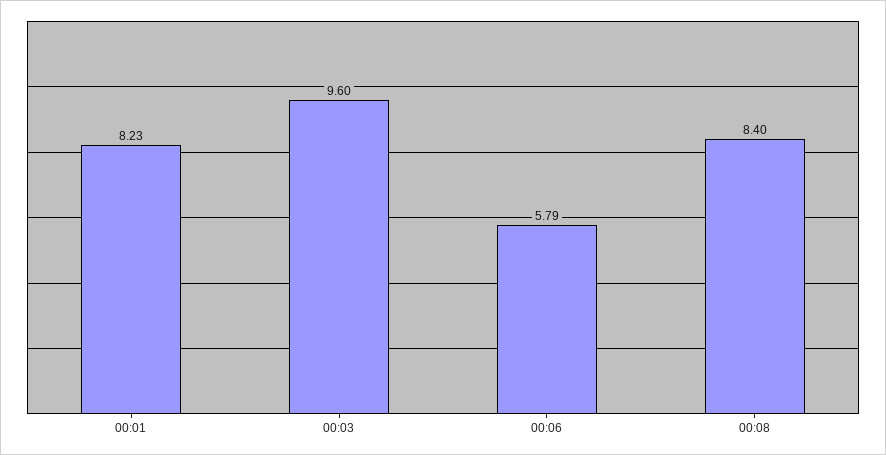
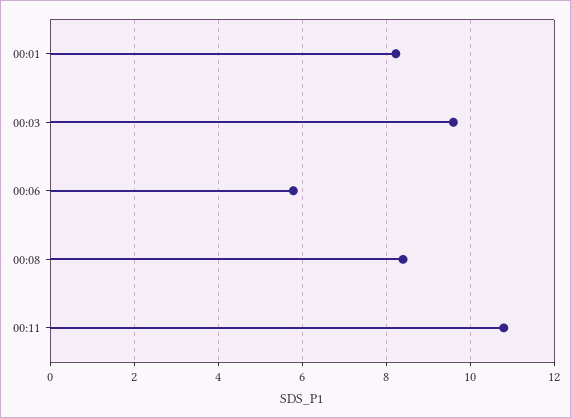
00:11: none -> 10.8

